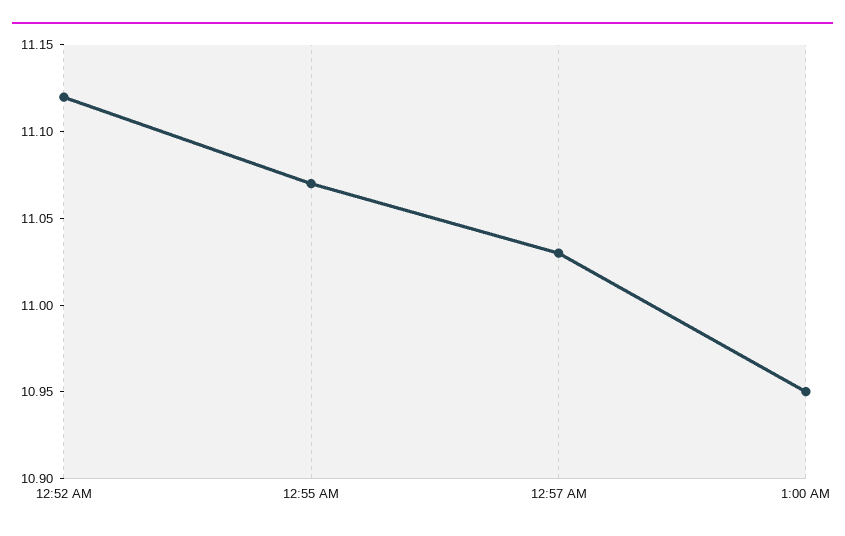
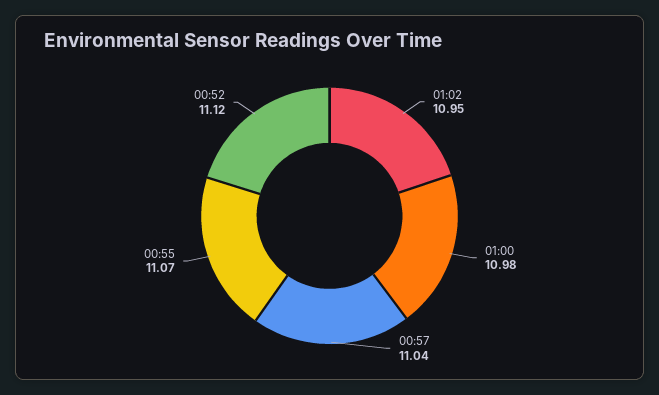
12:57 AM: 11.03 -> 11.04
1:00 AM: 10.95 -> 10.98
01:02: none -> 10.95

